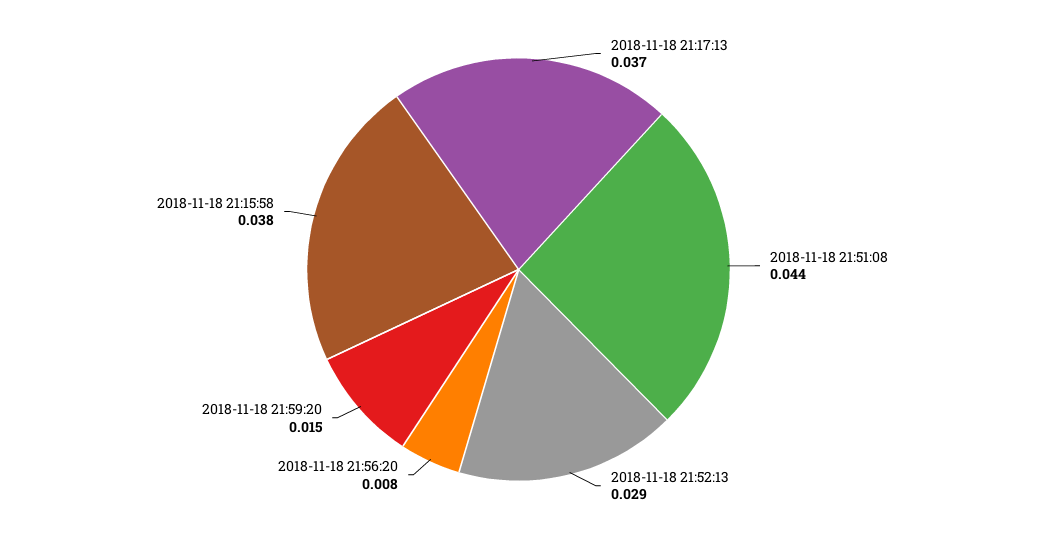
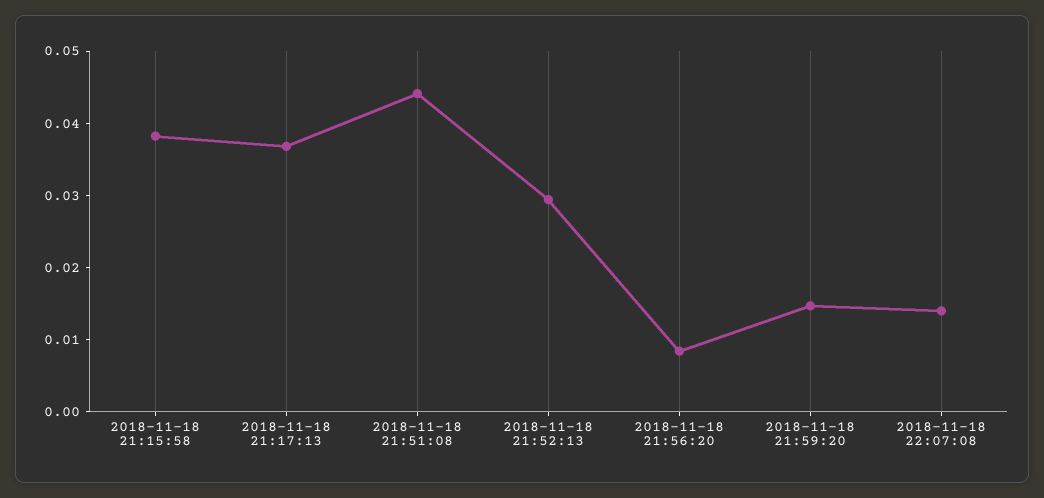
2018-11-18 22:07:08: none -> 0.014

